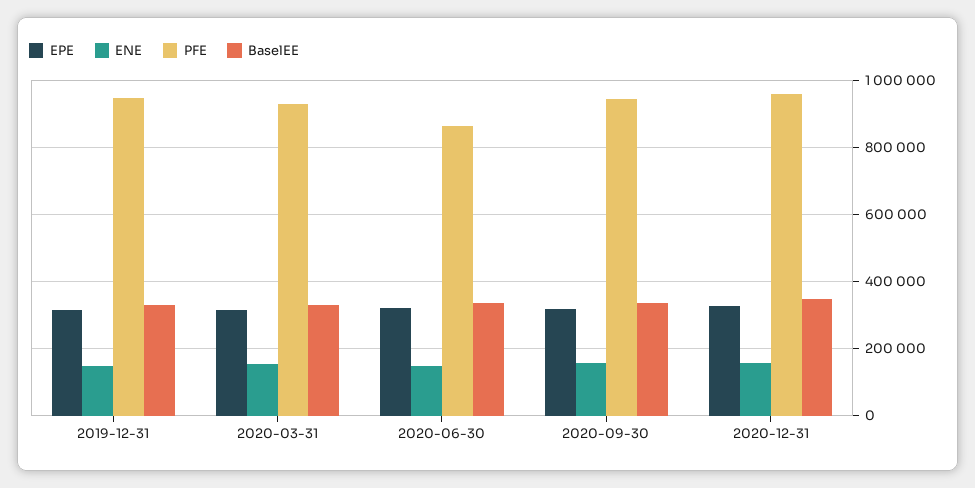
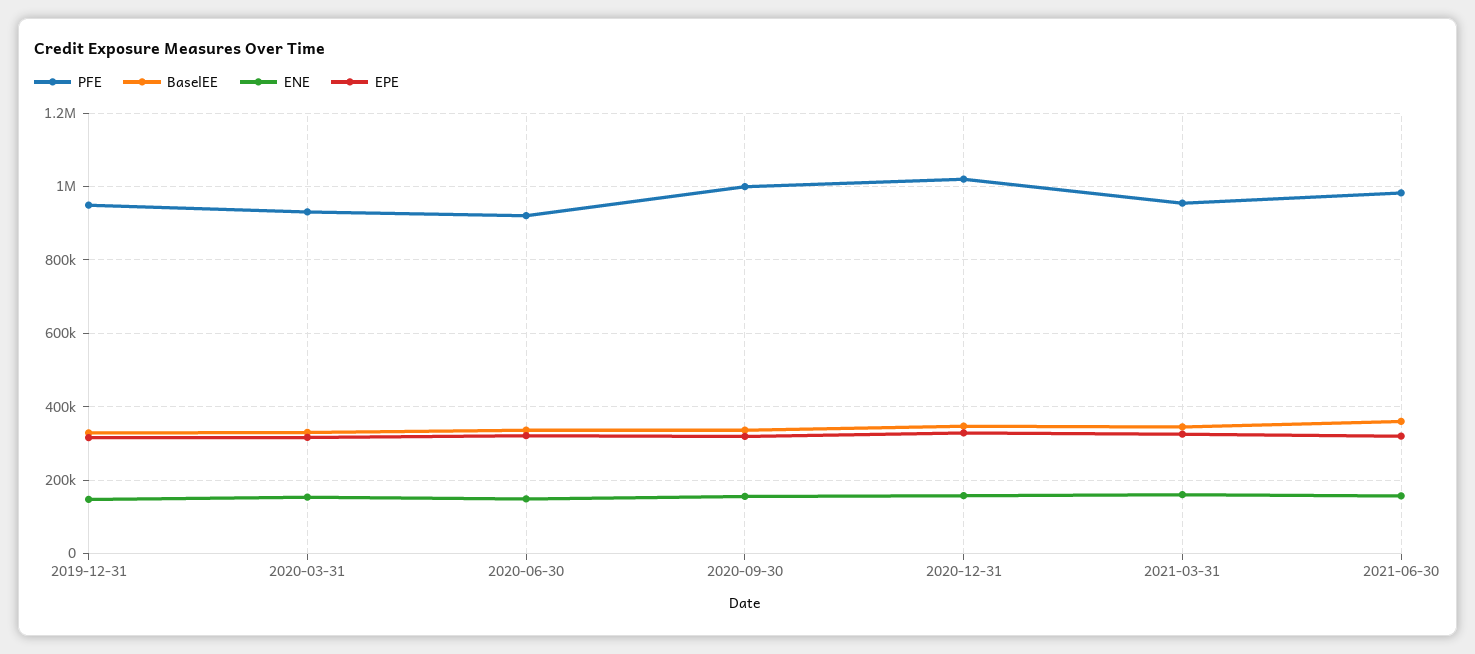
PFE, 2020-06-30: 860000 -> 920000
PFE, 2020-09-30: 940000 -> 1000000
PFE, 2020-12-31: 960000 -> 1020000
PFE, 2021-03-31: none -> 960000
BaselEE, 2021-03-31: none -> 340000
ENE, 2021-03-31: none -> 160000
EPE, 2021-03-31: none -> 320000
PFE, 2021-06-30: none -> 980000
BaselEE, 2021-06-30: none -> 360000
ENE, 2021-06-30: none -> 160000
EPE, 2021-06-30: none -> 320000

